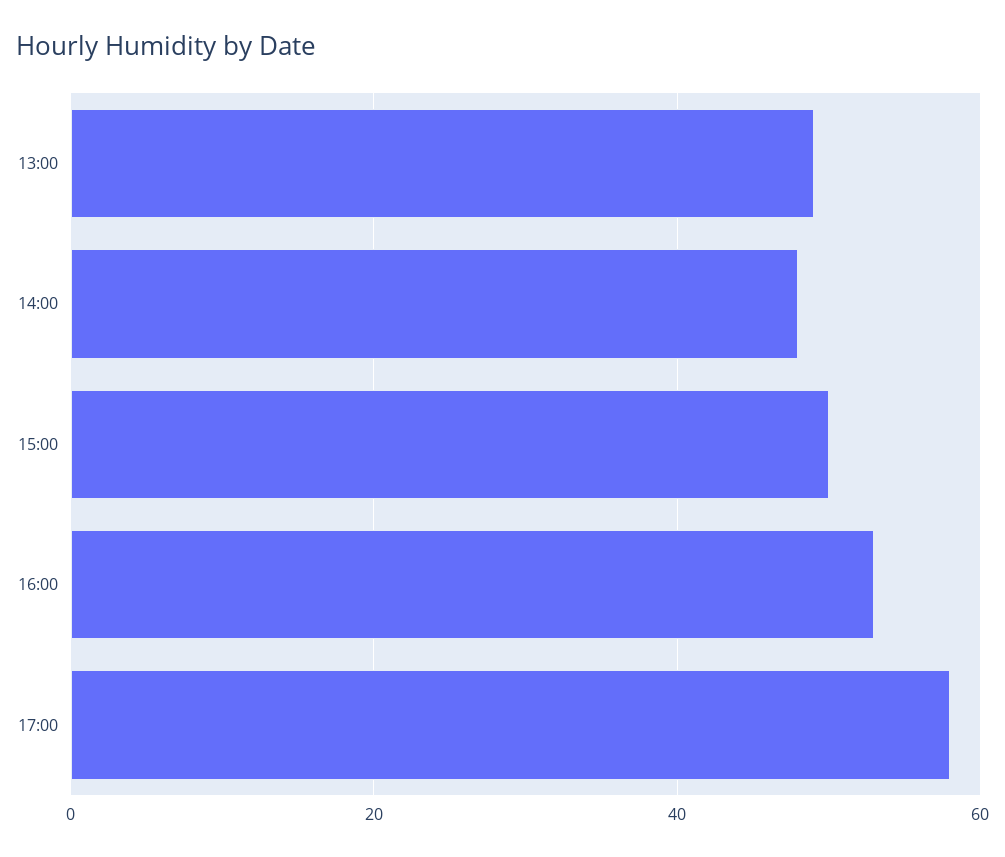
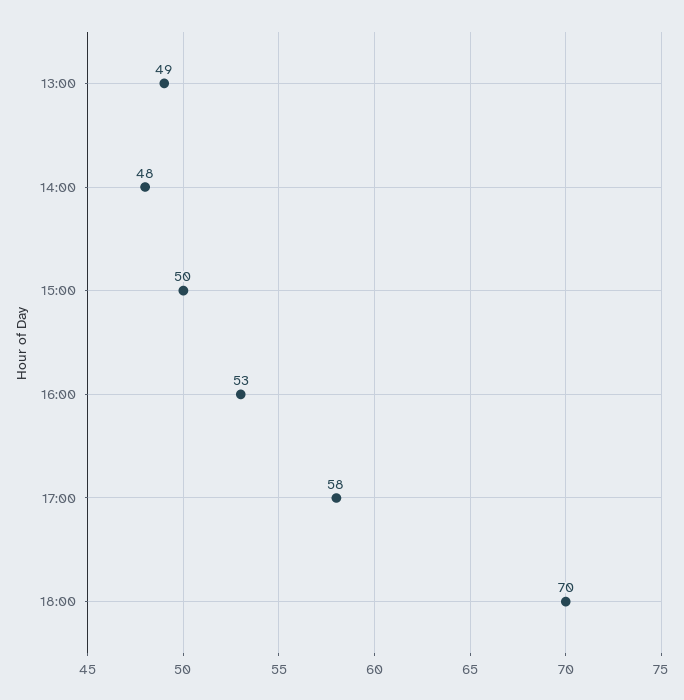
18:00: none -> 70

